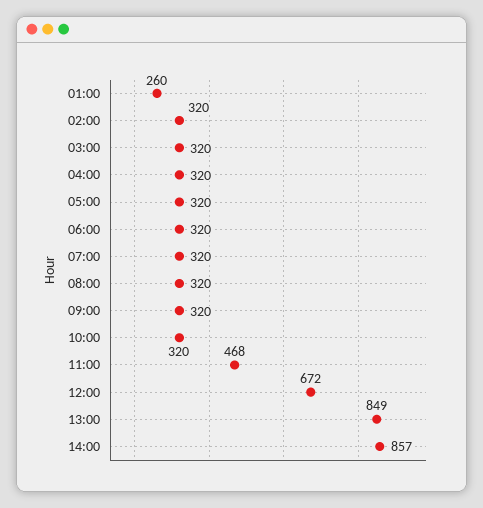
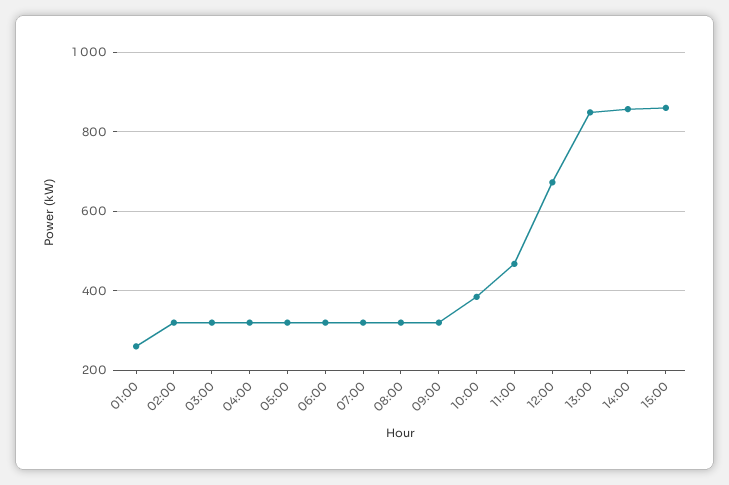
10:00: 320 -> 380
15:00: none -> 860

